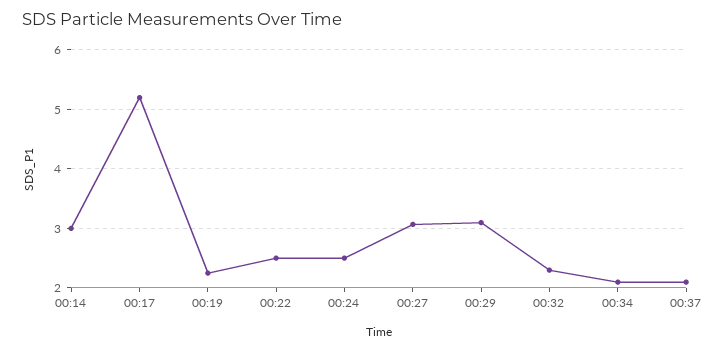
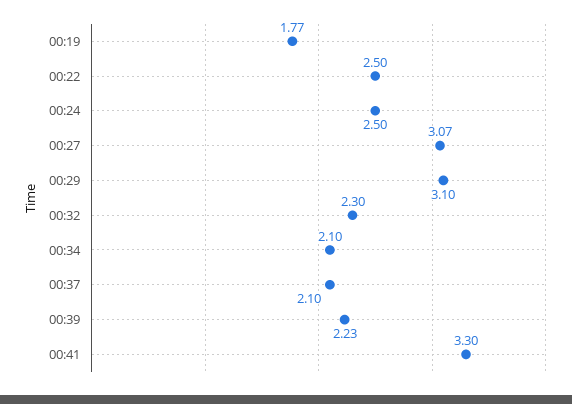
00:14: 3 -> none
00:17: 5.2 -> none
00:19: 2.2 -> 1.77
00:39: none -> 2.23
00:41: none -> 3.3

